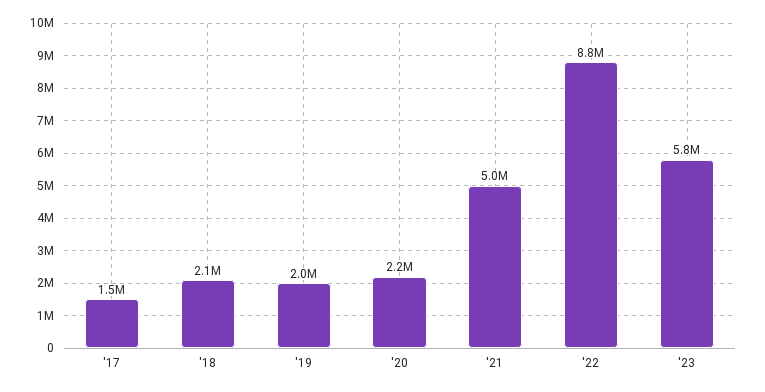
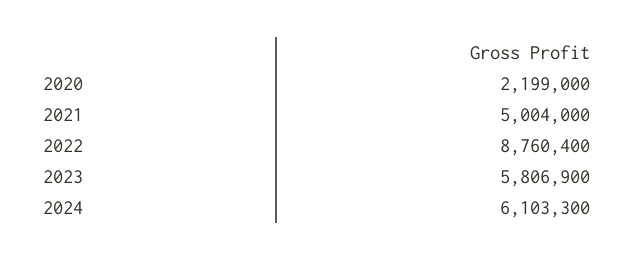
'17: 1500000 -> none
'18: 2100000 -> none
'19: 2000000 -> none
2024: none -> 6103300

